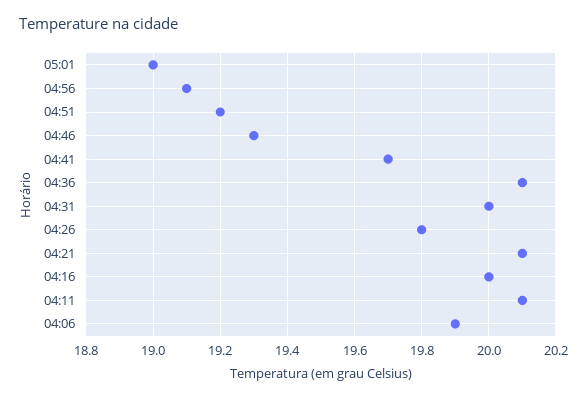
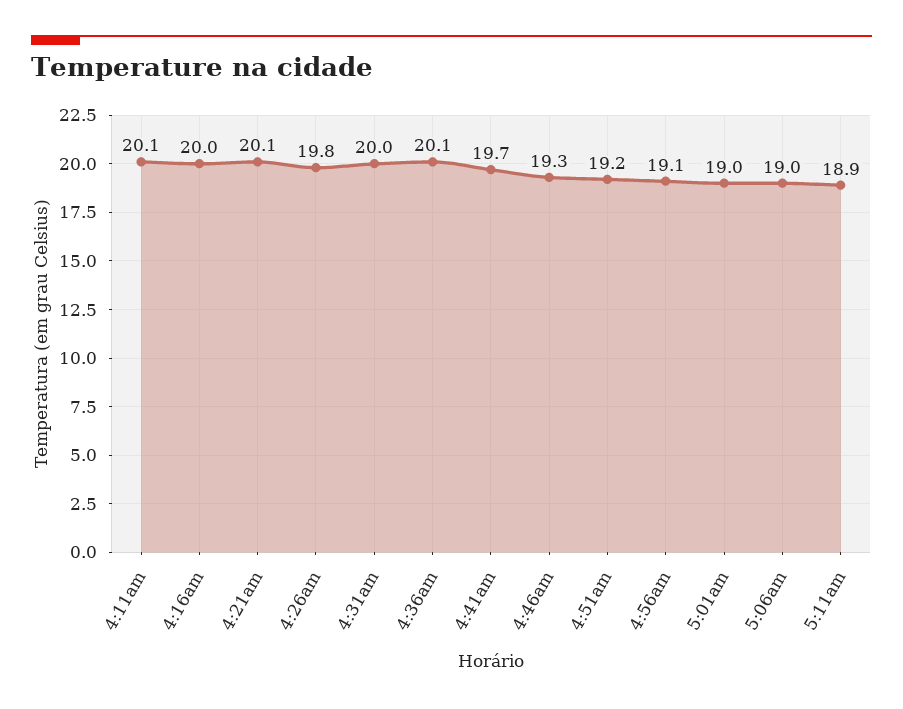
04:06: 19.9 -> none
5:06am: none -> 19
5:11am: none -> 18.9

